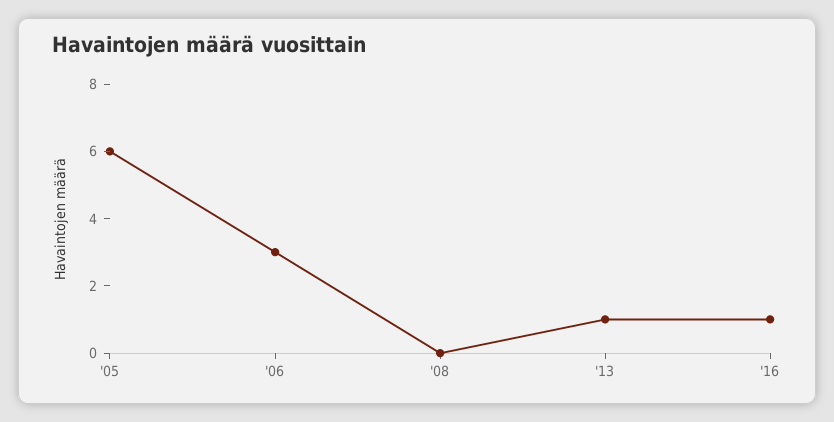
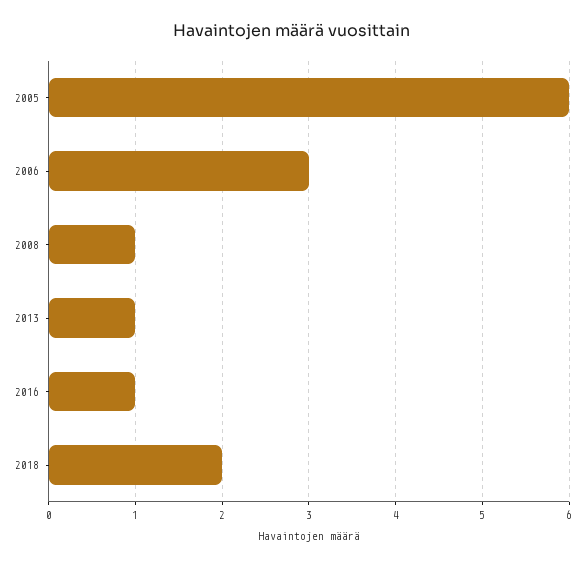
'08: 0 -> 1
2018: none -> 2

